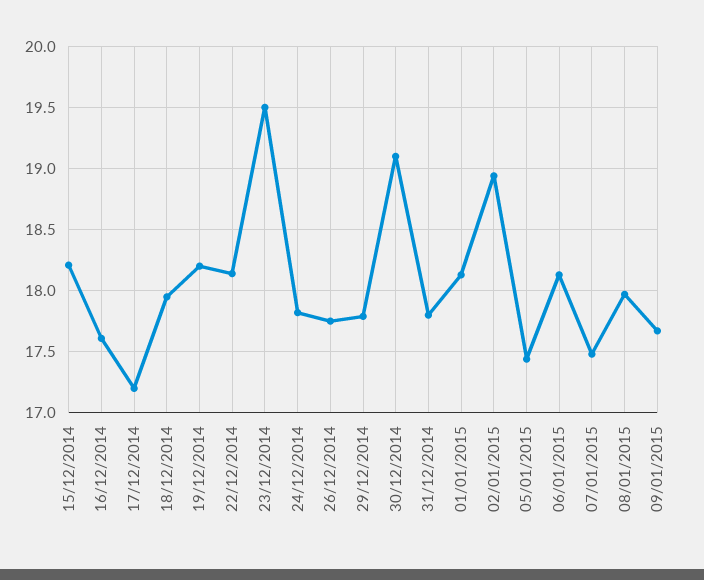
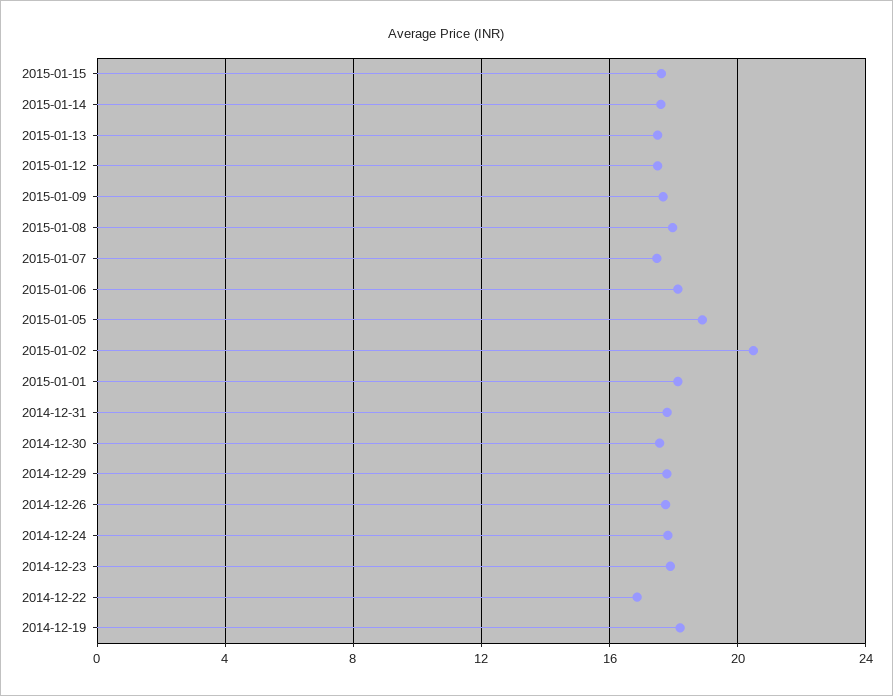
15/12/2014: 18.2 -> none
16/12/2014: 17.6 -> none
17/12/2014: 17.2 -> none
18/12/2014: 17.95 -> none
22/12/2014: 18.15 -> 17
23/12/2014: 19.5 -> 18
30/12/2014: 19.1 -> 17.5
02/01/2015: 18.95 -> 20.5
05/01/2015: 17.45 -> 19
2015-01-15: none -> 17.5
2015-01-14: none -> 17.5
2015-01-13: none -> 17.5
2015-01-12: none -> 17.5

